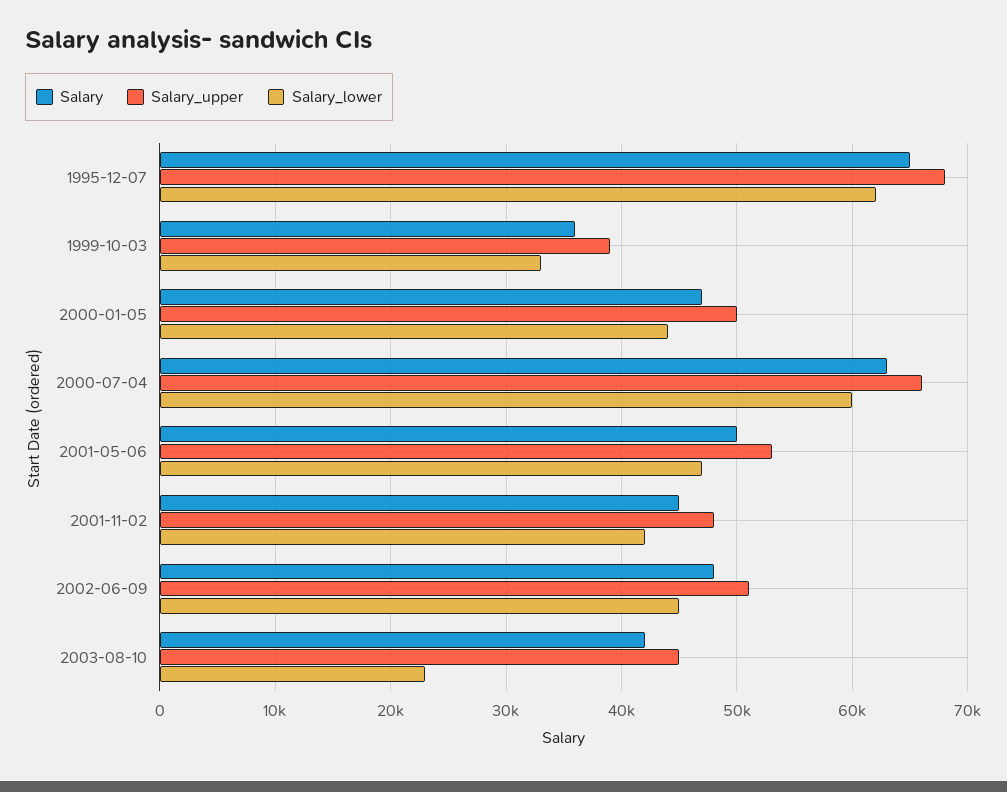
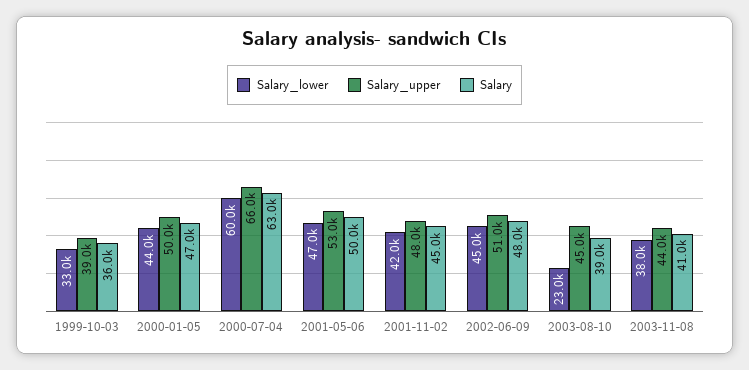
Salary, 1995-12-07: 65000 -> none
Salary_upper, 1995-12-07: 68000 -> none
Salary_lower, 1995-12-07: 62000 -> none
Salary, 2003-08-10: 42000 -> 39000
Salary_lower, 2003-11-08: none -> 38000
Salary_upper, 2003-11-08: none -> 44000
Salary, 2003-11-08: none -> 41000

